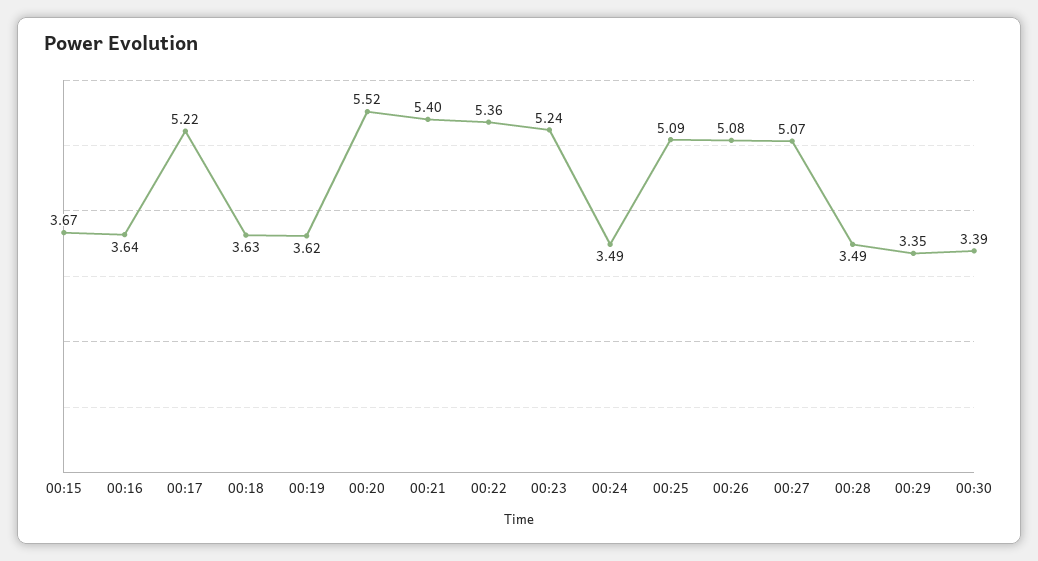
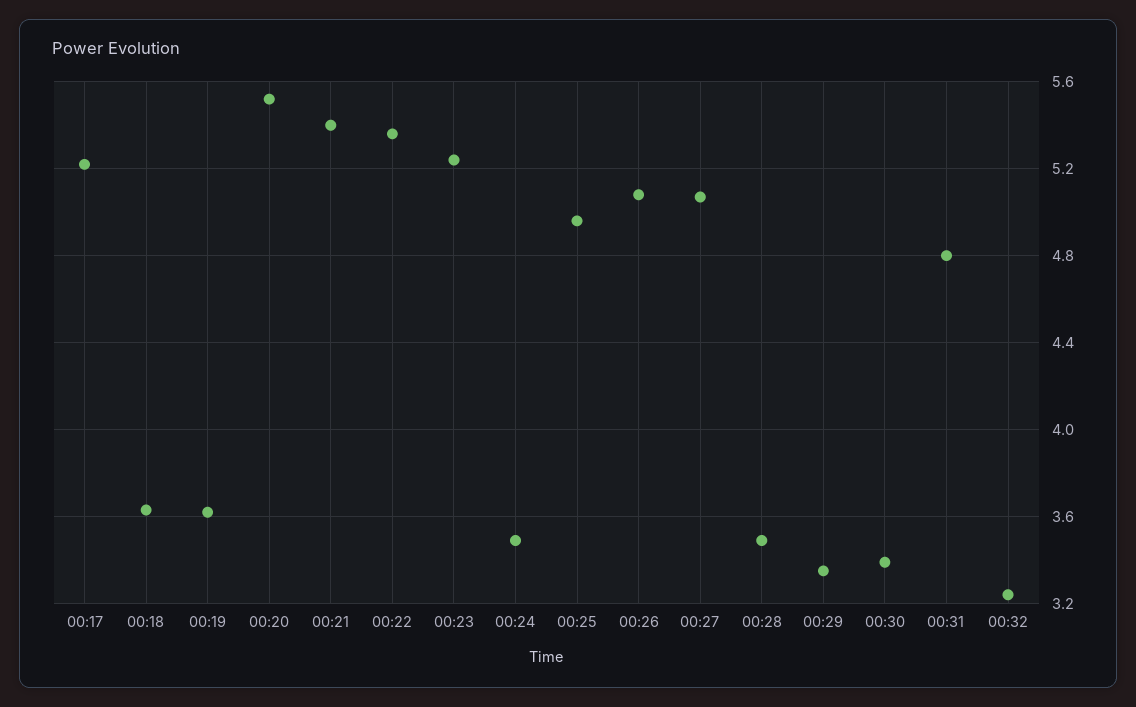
00:15: 3.67 -> none
00:16: 3.64 -> none
00:25: 5.09 -> 4.95
00:31: none -> 4.8
00:32: none -> 3.25

